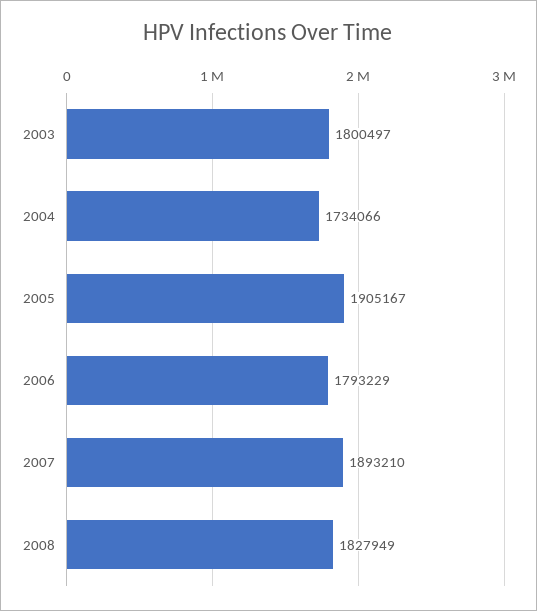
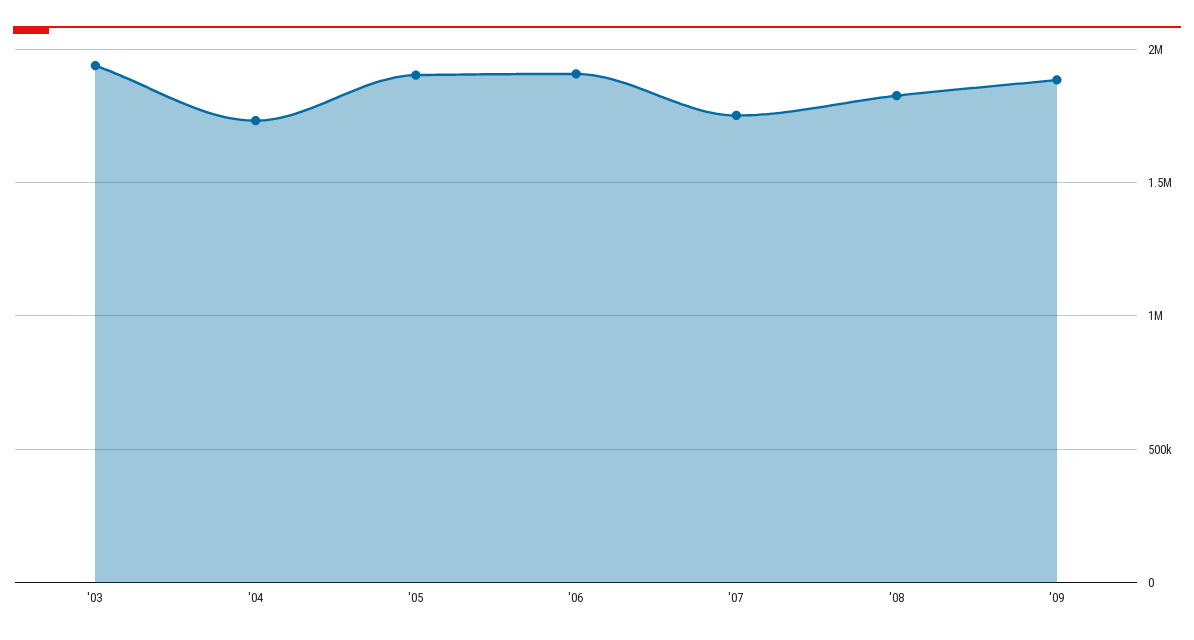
2003: 1800497 -> 1950000
2006: 1793229 -> 1900000
2007: 1893210 -> 1750000
'09: none -> 1900000

